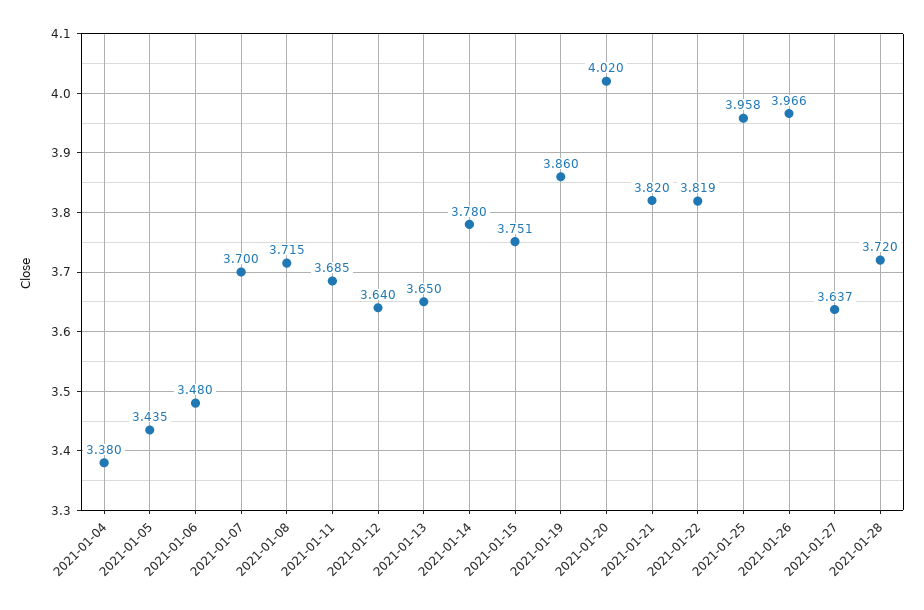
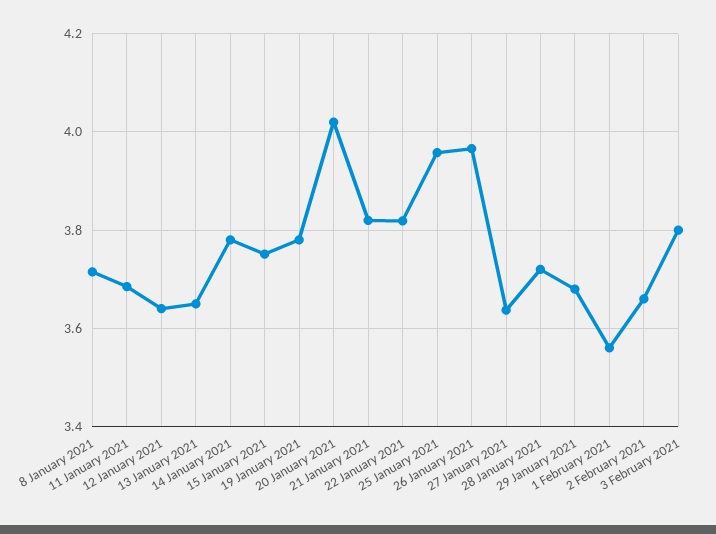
2021-01-04: 3.38 -> none
2021-01-05: 3.435 -> none
2021-01-06: 3.48 -> none
2021-01-07: 3.7 -> none
2021-01-19: 3.86 -> 3.78
29 January 2021: none -> 3.68
1 February 2021: none -> 3.56
2 February 2021: none -> 3.66
3 February 2021: none -> 3.8

